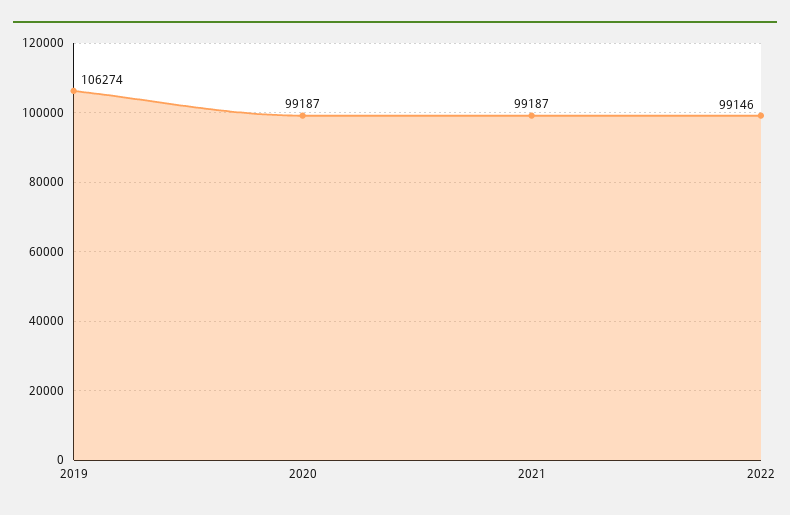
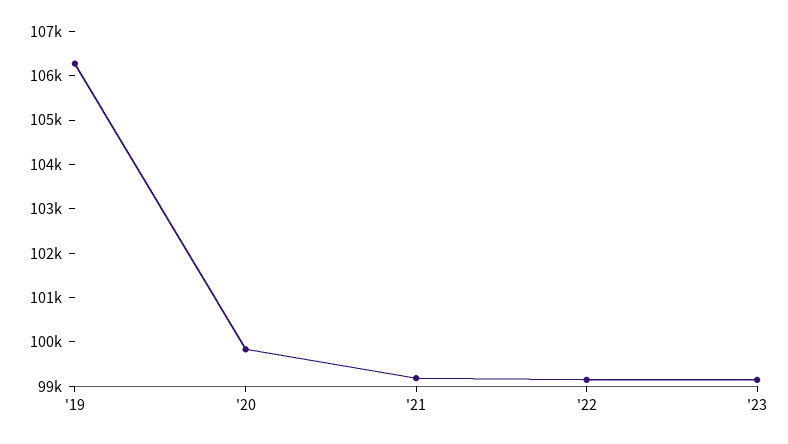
2020: 99187 -> 99800
'23: none -> 99200

